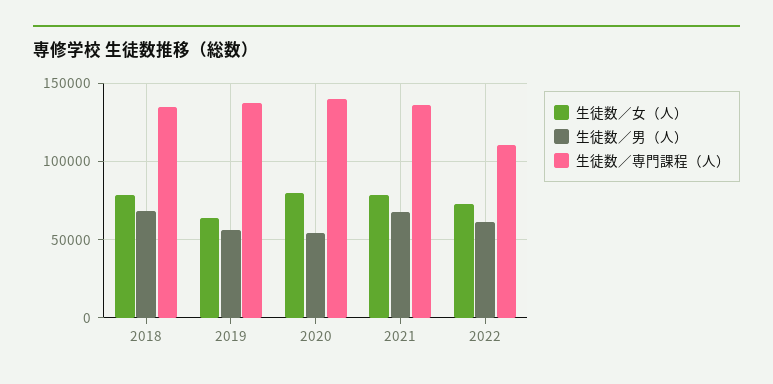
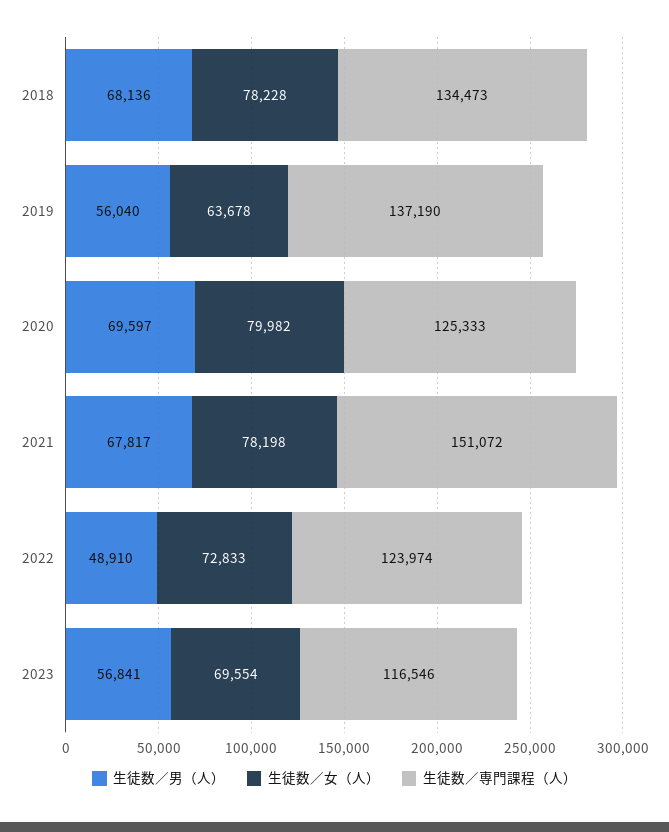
生徒数／男（人）, 2020: 55000 -> 69597
生徒数／専門課程（人）, 2020: 140000 -> 125333
生徒数／専門課程（人）, 2021: 135000 -> 151072
生徒数／男（人）, 2022: 60000 -> 48910
生徒数／専門課程（人）, 2022: 110000 -> 123974
生徒数／男（人）, 2023: none -> 56841
生徒数／女（人）, 2023: none -> 69554
生徒数／専門課程（人）, 2023: none -> 116546

